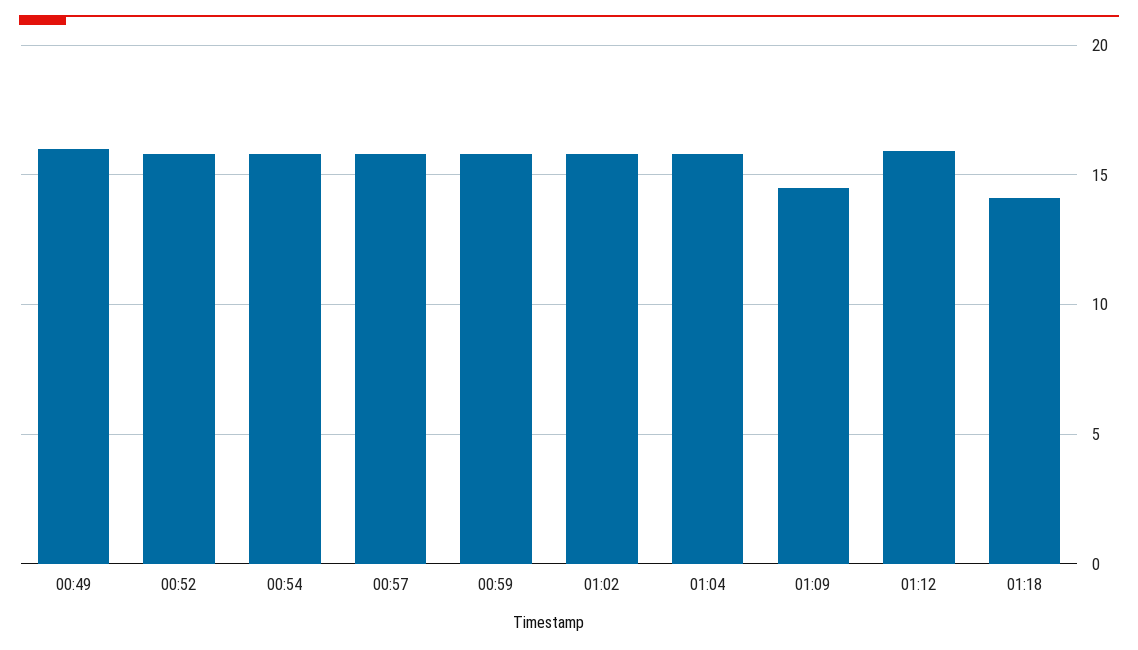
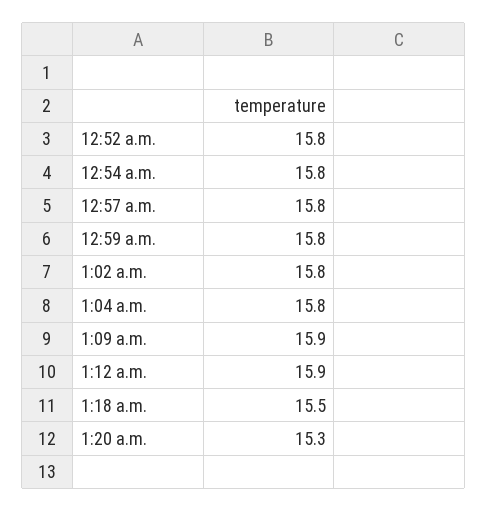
00:49: 16 -> none
01:09: 14.5 -> 15.9
01:18: 14 -> 15.5
1:20 a.m.: none -> 15.3

